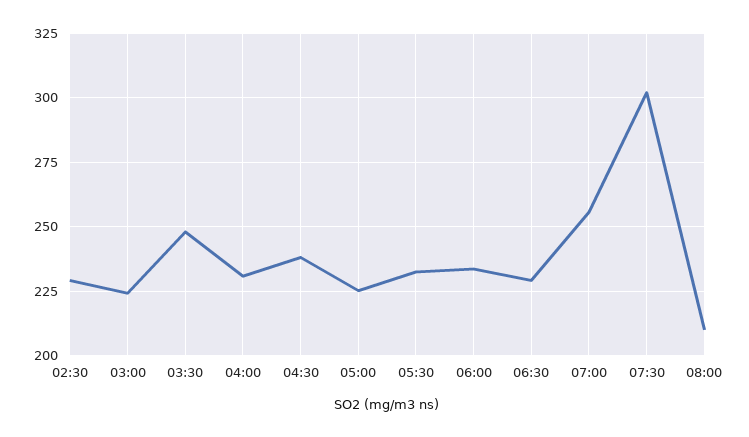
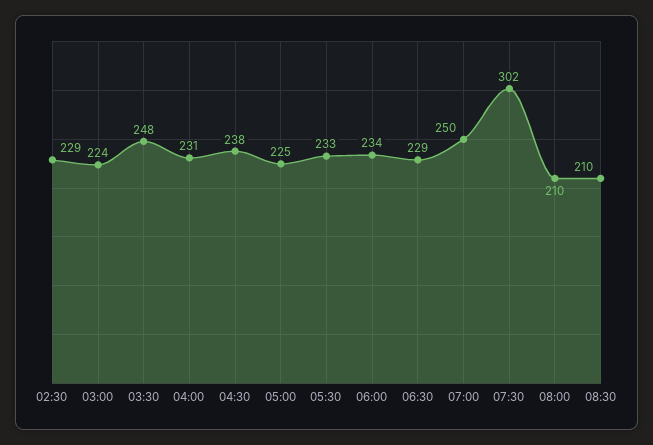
07:00: 255 -> 250
08:30: none -> 210

